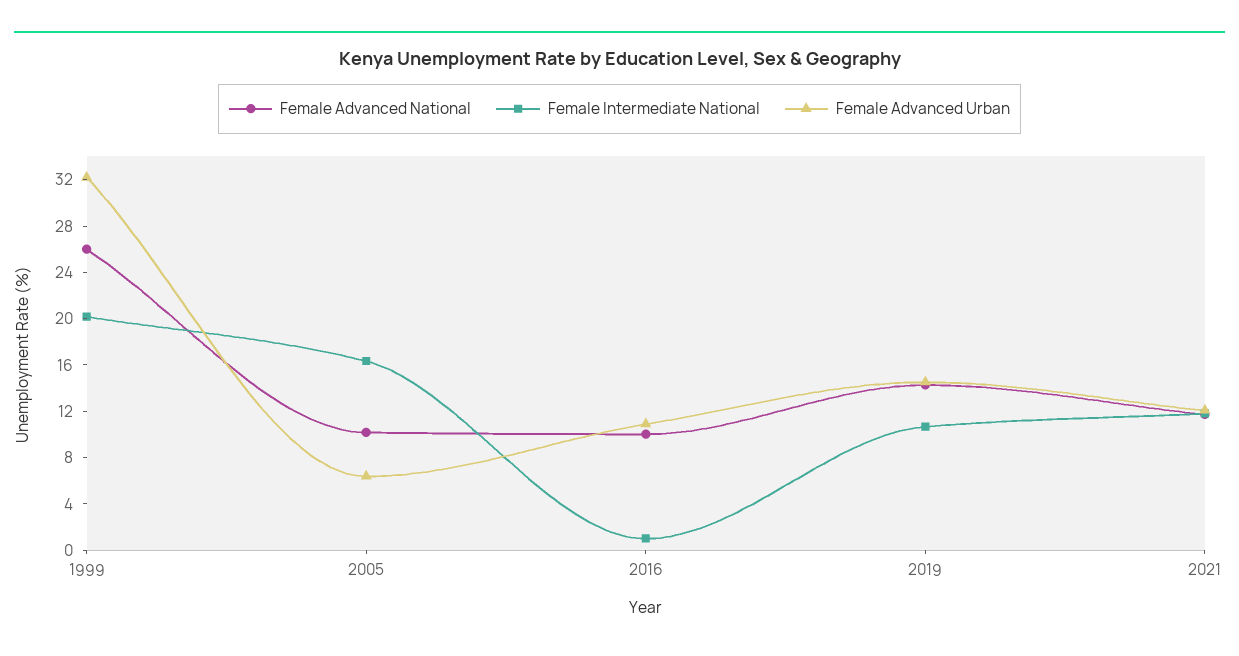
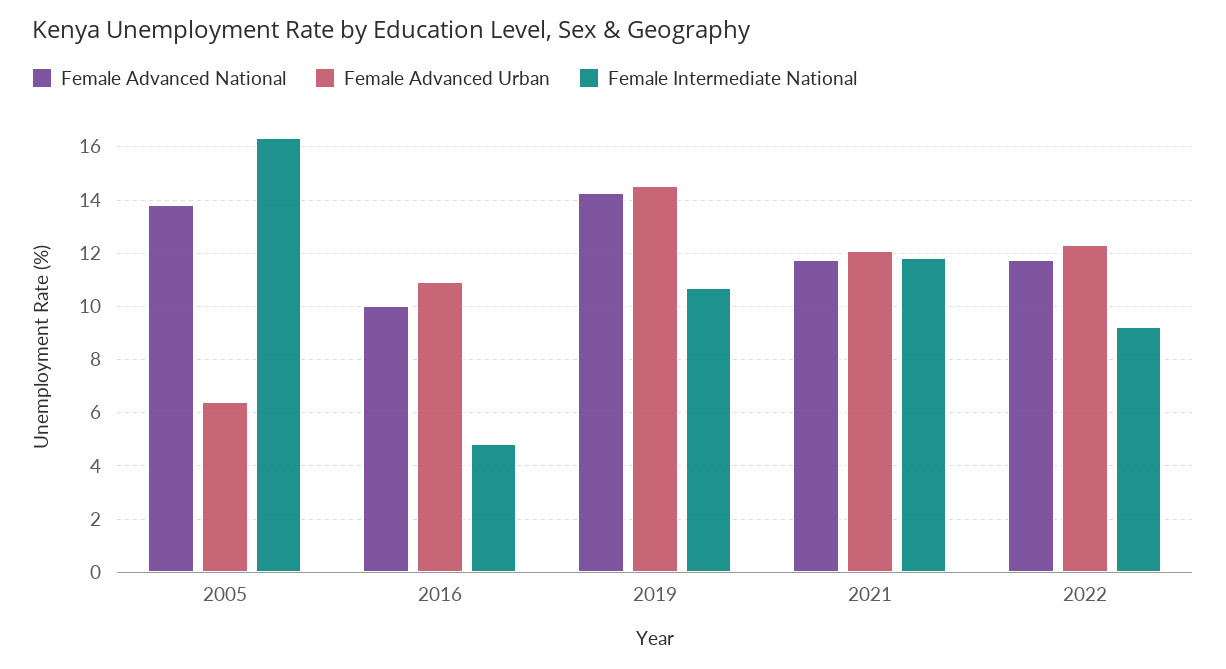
Female Advanced National, 1999: 26 -> none
Female Intermediate National, 1999: 20 -> none
Female Advanced Urban, 1999: 32 -> none
Female Advanced National, 2005: 10 -> 13.75
Female Intermediate National, 2016: 1 -> 4.75
Female Advanced National, 2022: none -> 11.75
Female Advanced Urban, 2022: none -> 12.25
Female Intermediate National, 2022: none -> 9.25

